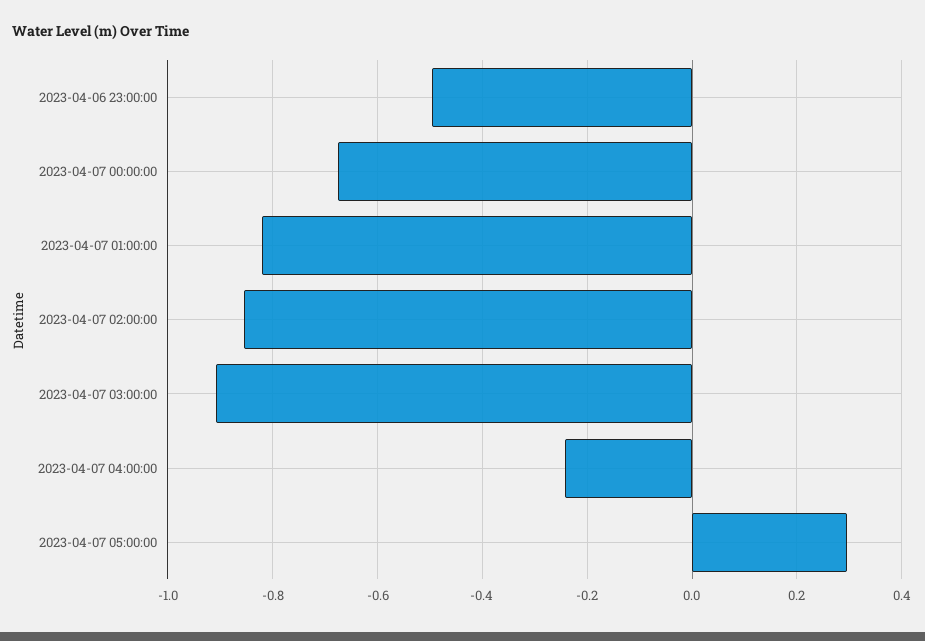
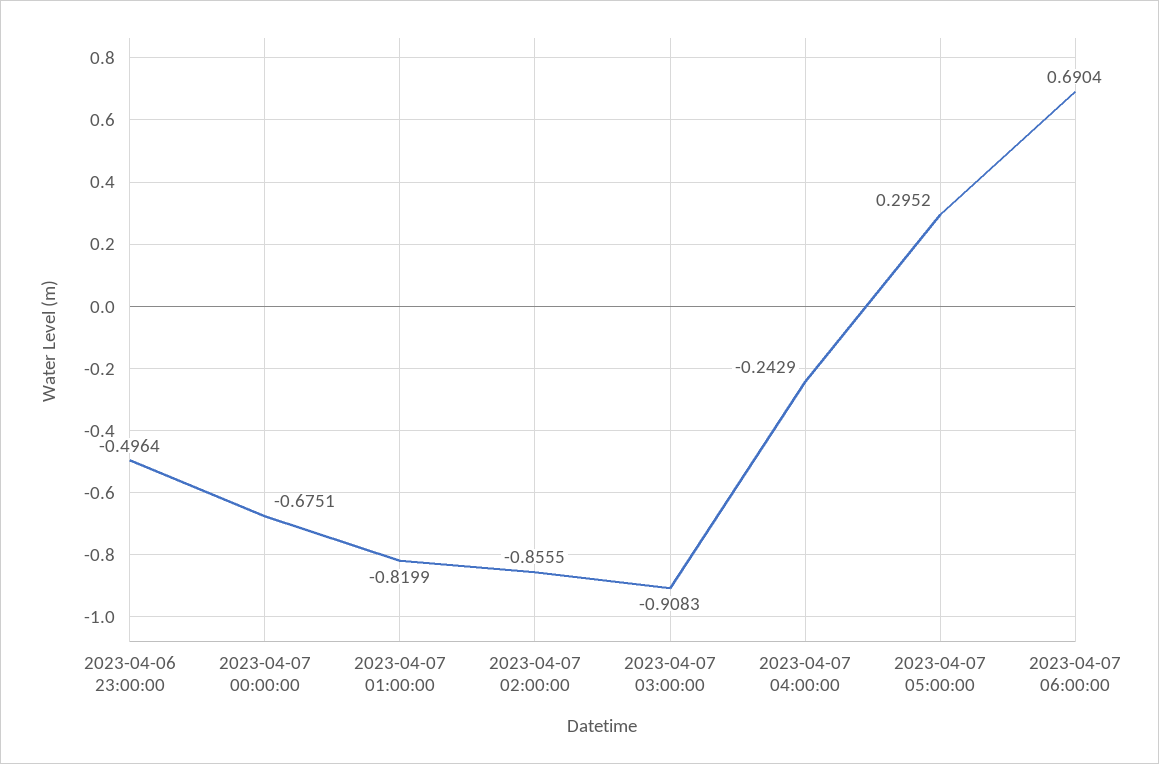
2023-04-07 06:00:00: none -> 0.6904

